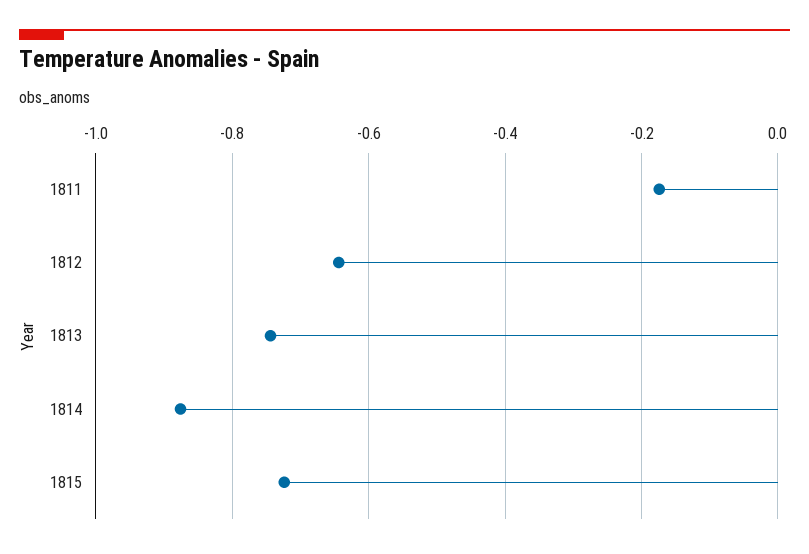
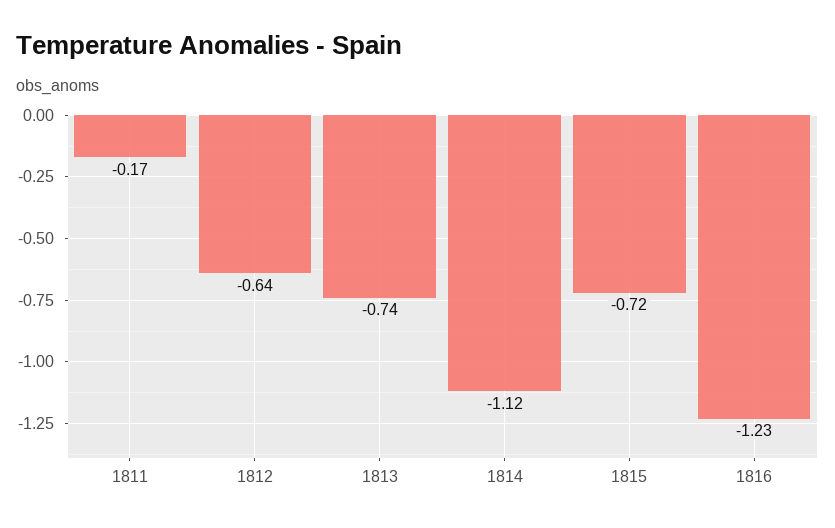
1814: -0.88 -> -1.12
1816: none -> -1.23

